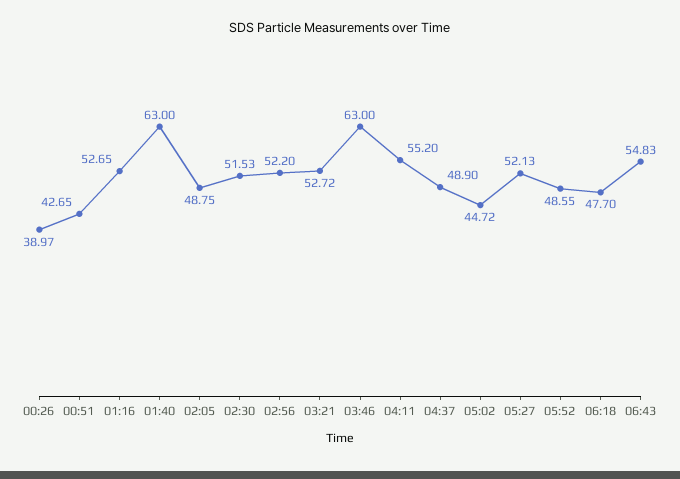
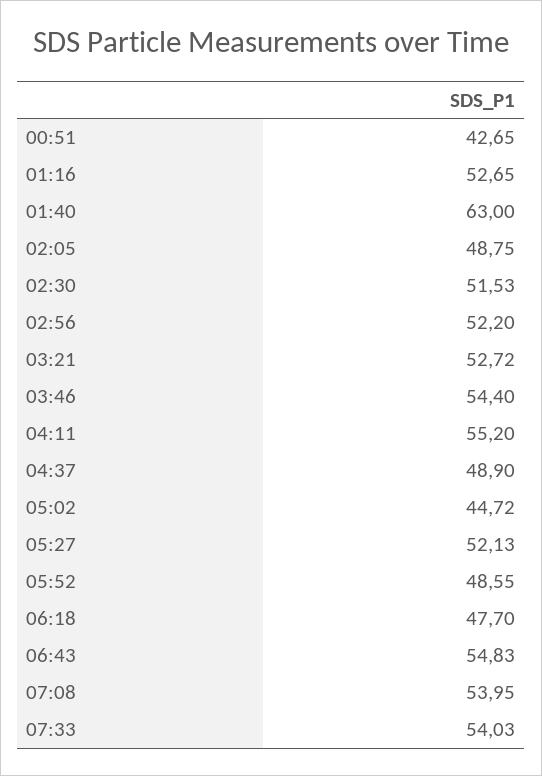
00:26: 38.97 -> none
03:46: 63 -> 54.4
07:08: none -> 53.95
07:33: none -> 54.03

